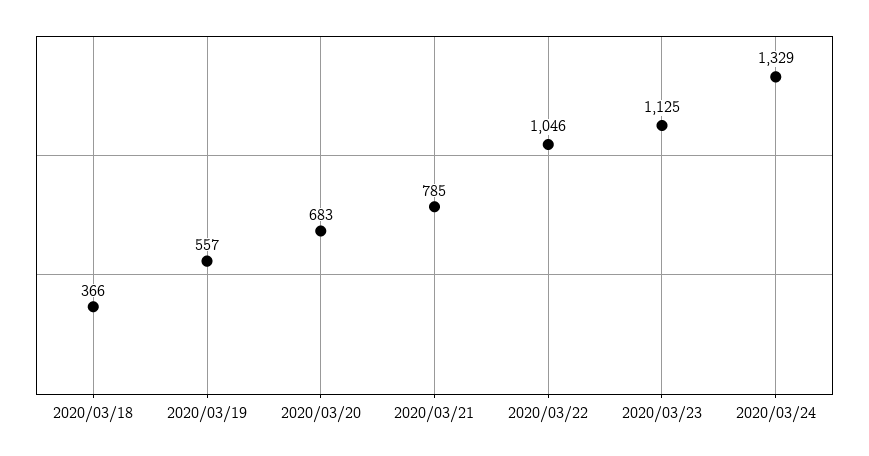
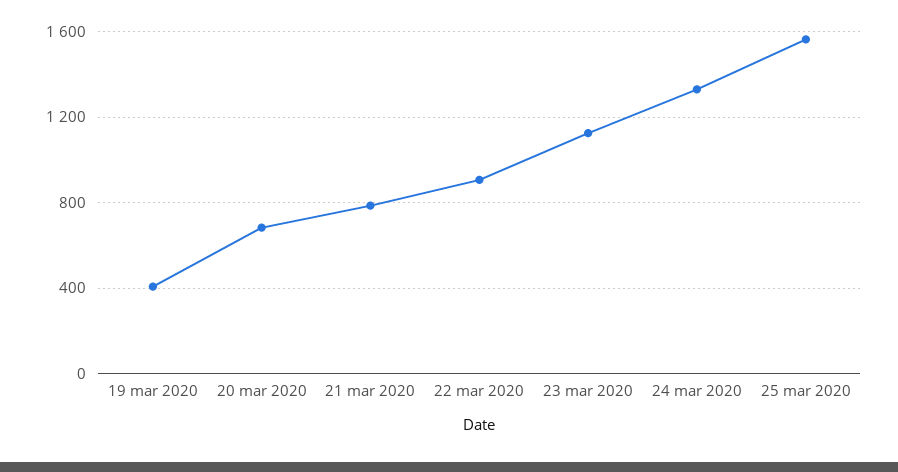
2020/03/18: 366 -> none
2020/03/19: 557 -> 400
2020/03/22: 1046 -> 900
25 mar 2020: none -> 1550

